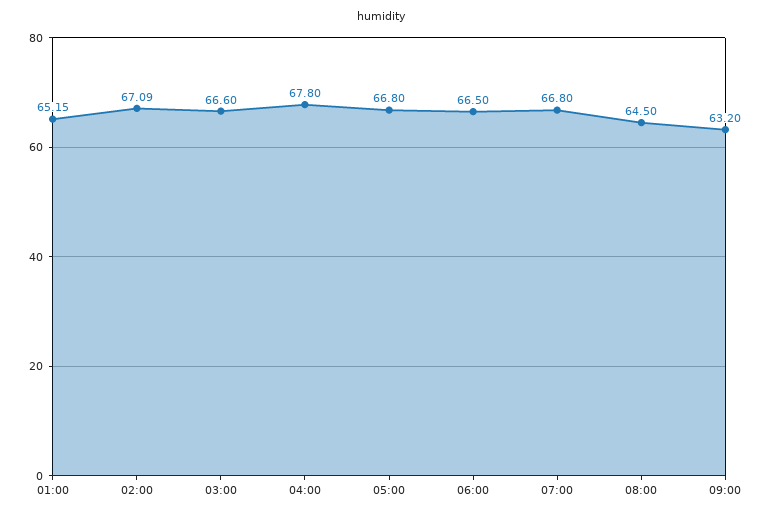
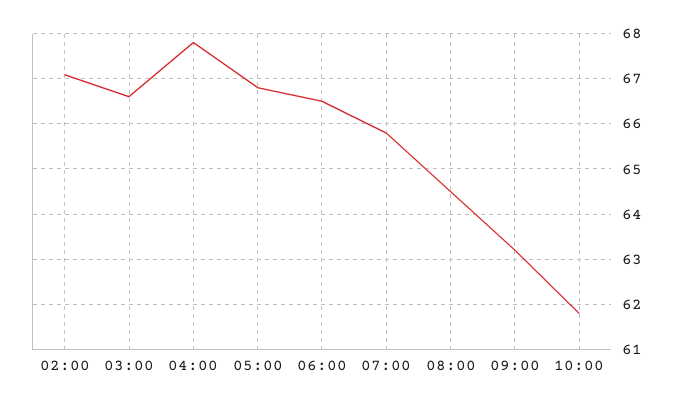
01:00: 65.15 -> none
07:00: 66.8 -> 65.8
10:00: none -> 61.8

